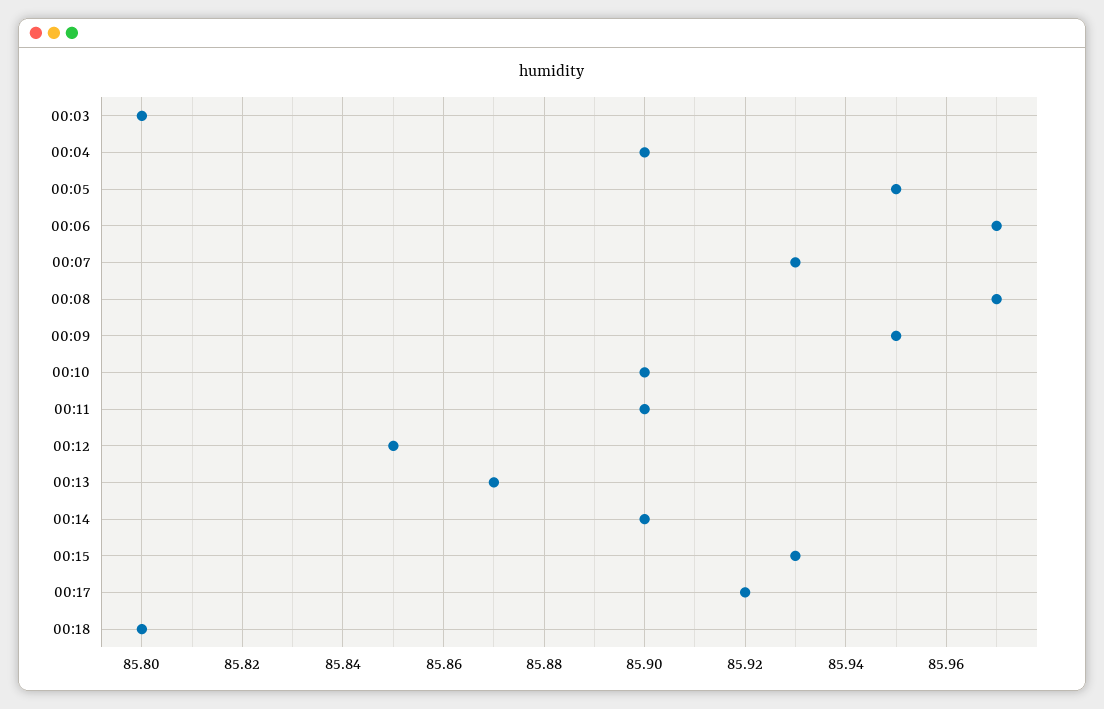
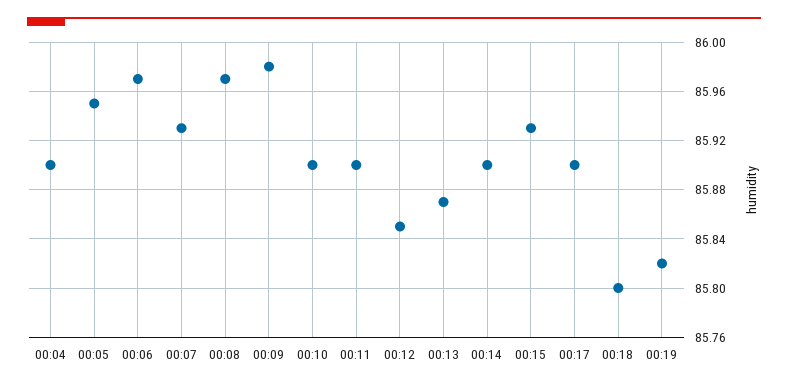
00:03: 85.8 -> none
00:09: 85.95 -> 85.98
00:17: 85.92 -> 85.9
00:19: none -> 85.82

